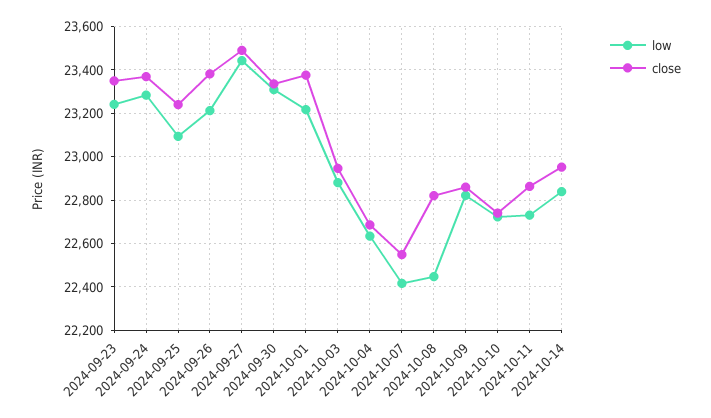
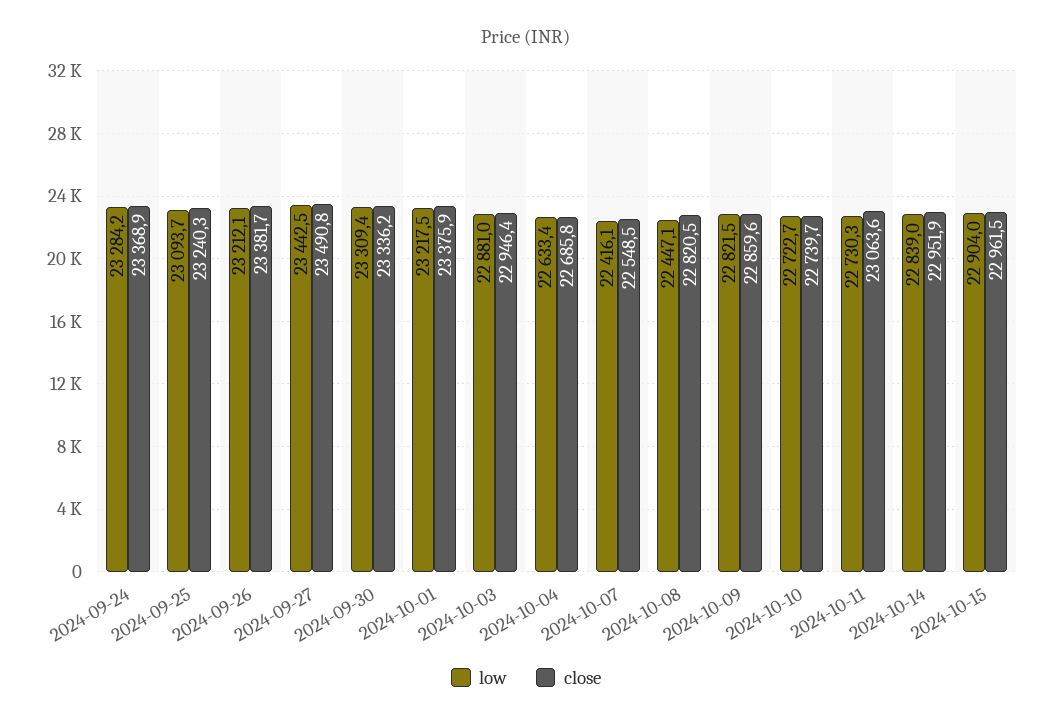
low, 2024-09-23: 23250 -> none
close, 2024-09-23: 23350 -> none
close, 2024-10-11: 22850 -> 23063.6
low, 2024-10-15: none -> 22904
close, 2024-10-15: none -> 22961.5

